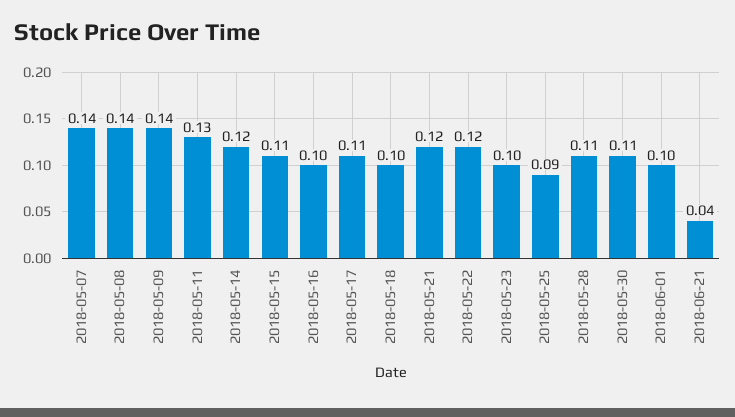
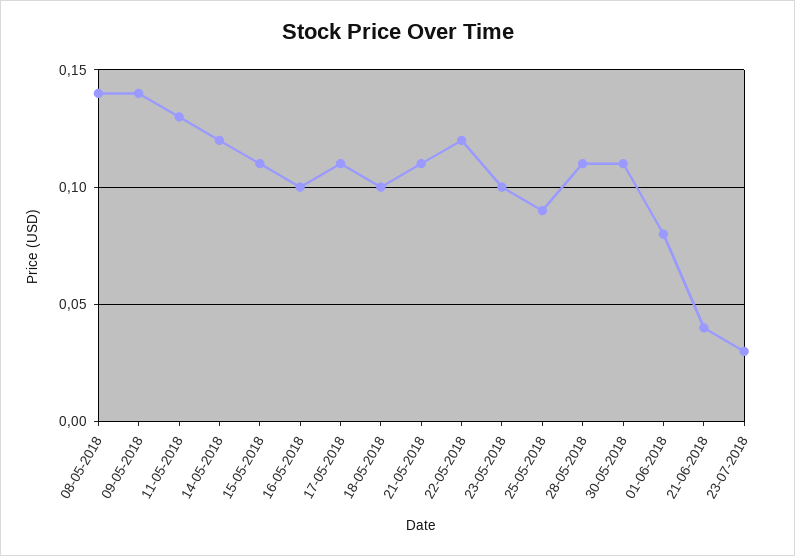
2018-05-07: 0.14 -> none
2018-05-21: 0.12 -> 0.11
2018-06-01: 0.1 -> 0.08
23-07-2018: none -> 0.03

